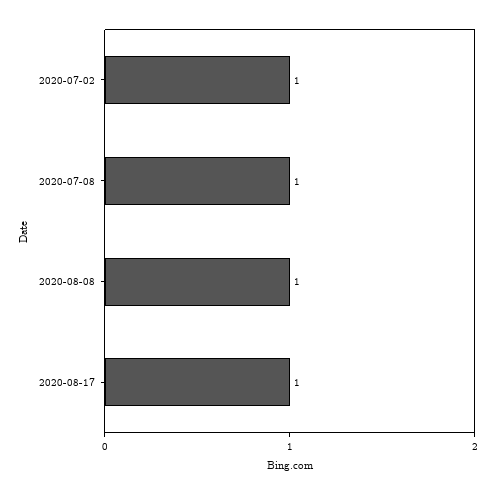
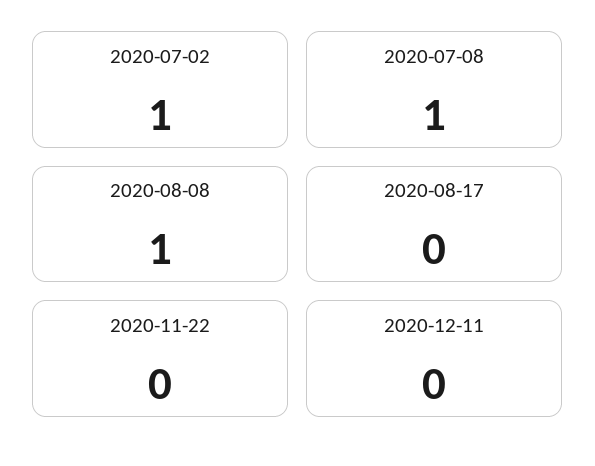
2020-08-17: 1 -> 0
2020-11-22: none -> 0
2020-12-11: none -> 0

